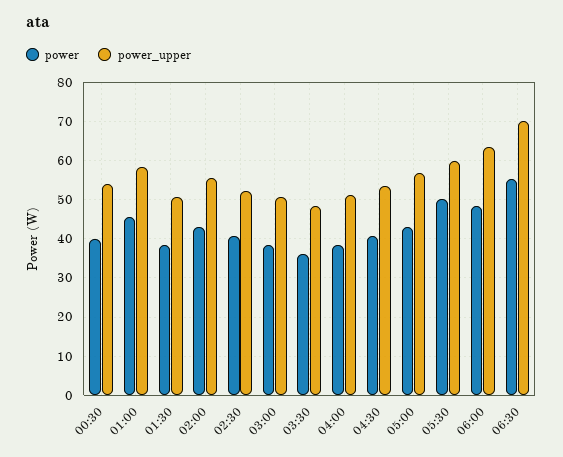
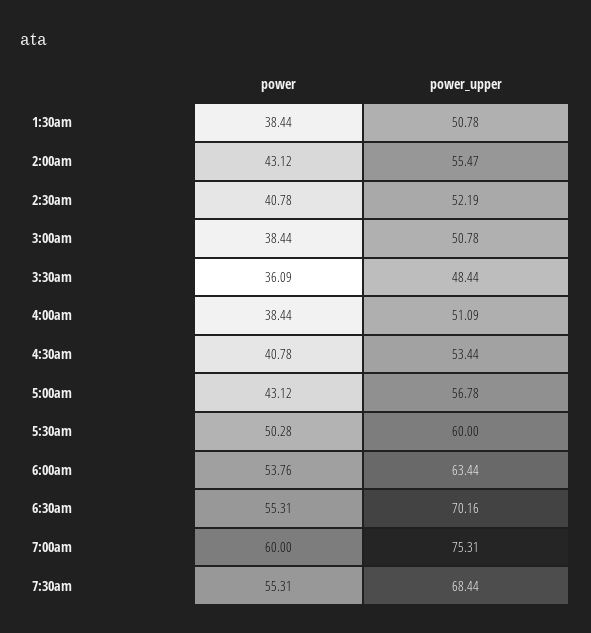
power, 00:30: 40 -> none
power_upper, 00:30: 54 -> none
power, 01:00: 46 -> none
power_upper, 01:00: 58 -> none
power, 06:00: 48 -> 53.76
power, 7:00am: none -> 60
power_upper, 7:00am: none -> 75.31
power, 7:30am: none -> 55.31
power_upper, 7:30am: none -> 68.44

